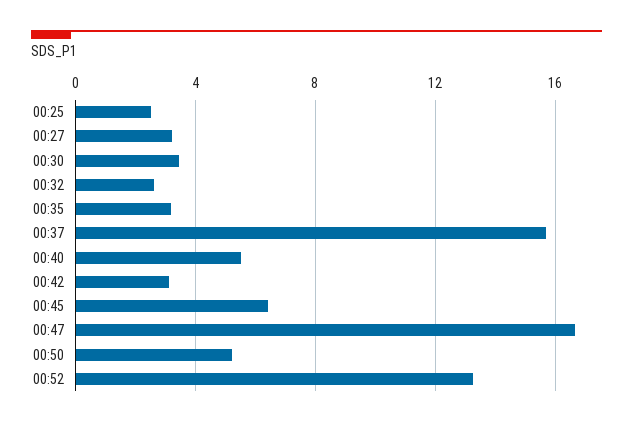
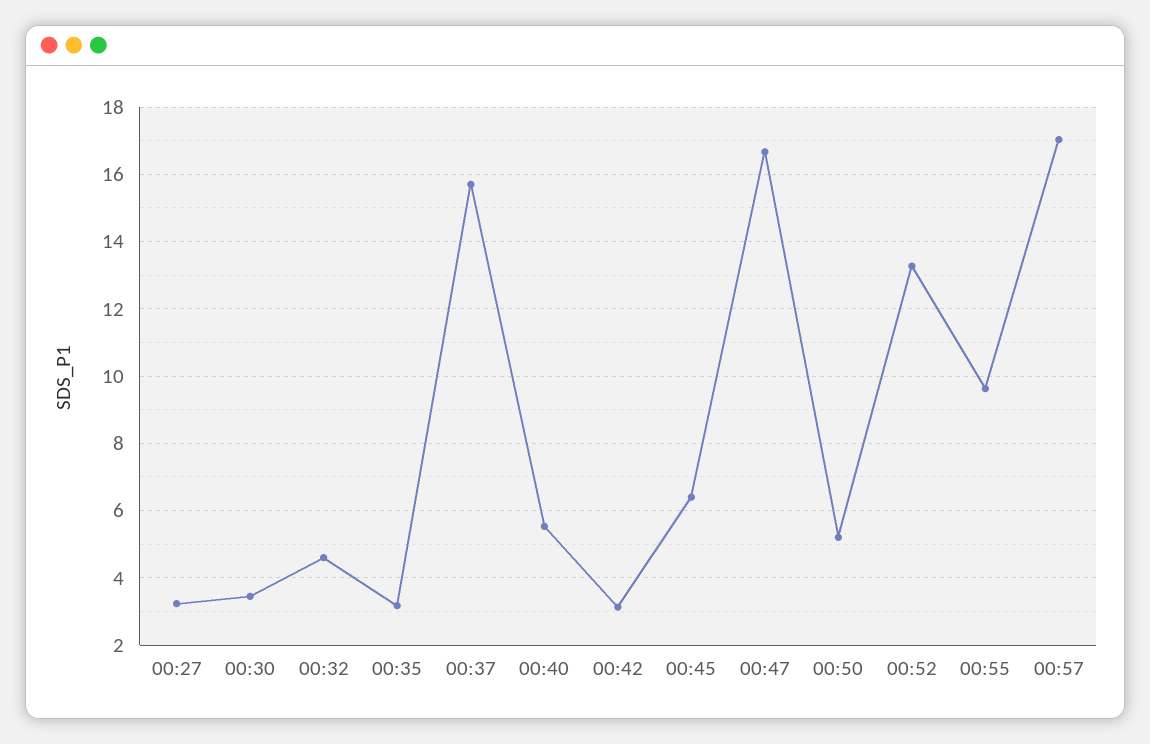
00:25: 2.5 -> none
00:32: 2.5 -> 4.6
00:55: none -> 9.6
00:57: none -> 17

